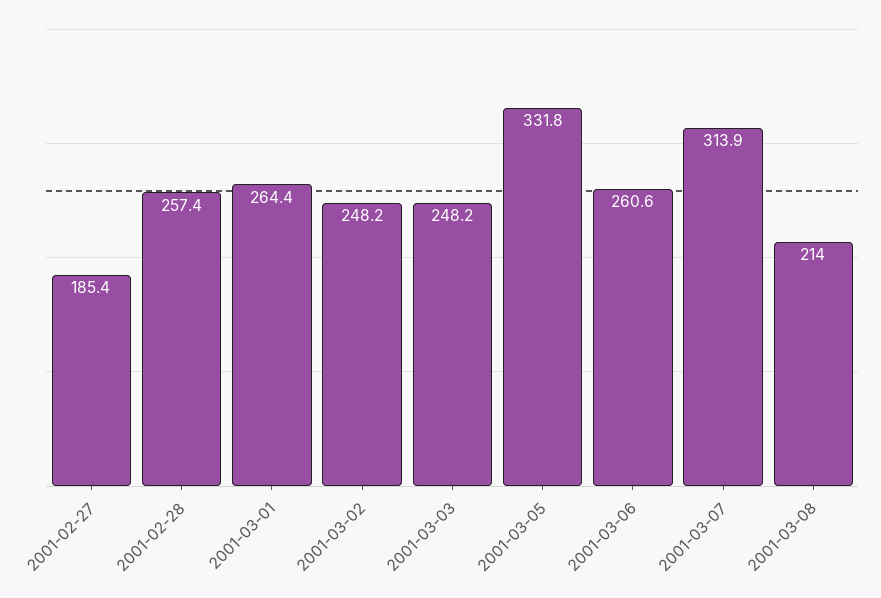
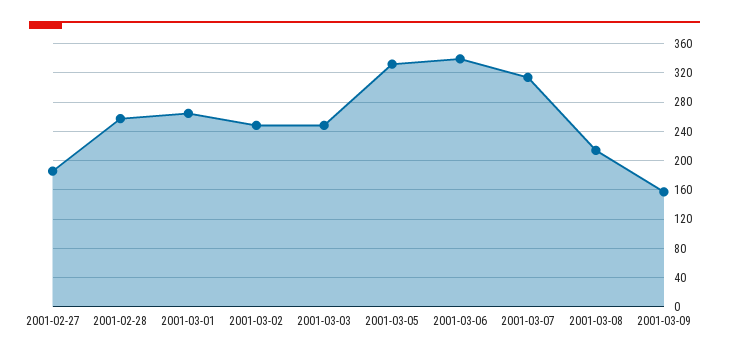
2001-03-06: 260.6 -> 340
2001-03-09: none -> 160

